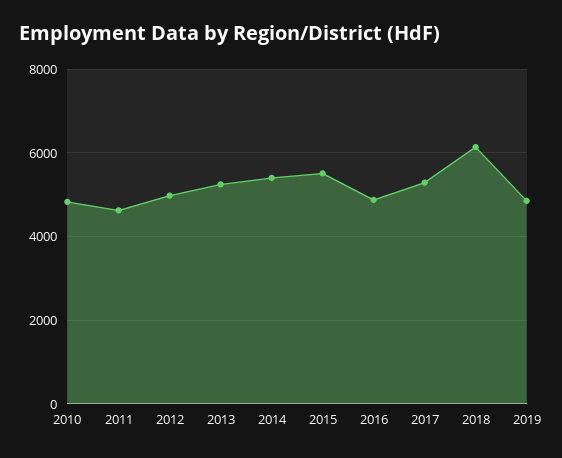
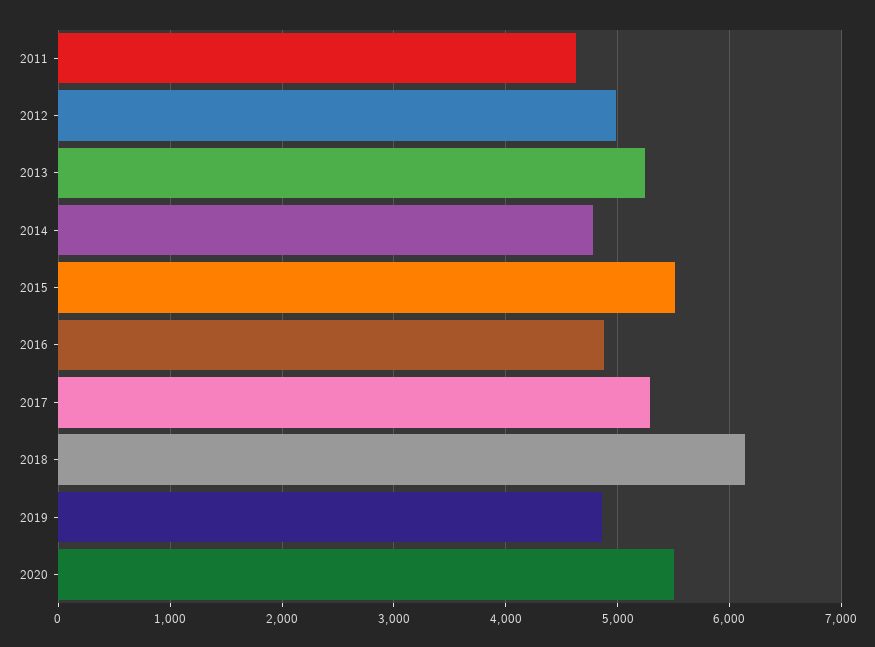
2010: 4800 -> none
2014: 5400 -> 4800
2020: none -> 5500

